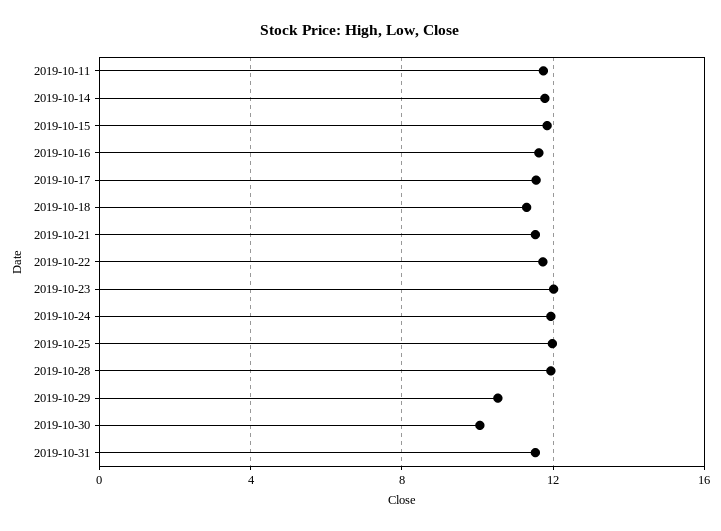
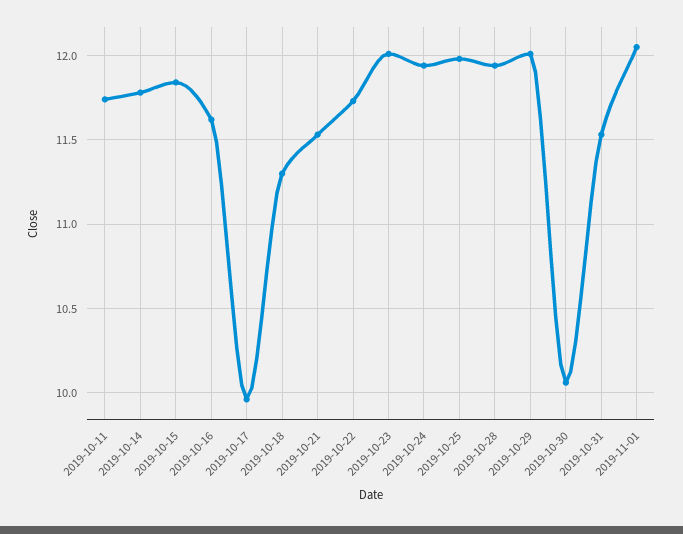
2019-10-17: 11.5 -> 9.95
2019-10-29: 10.5 -> 12
2019-11-01: none -> 12.05

